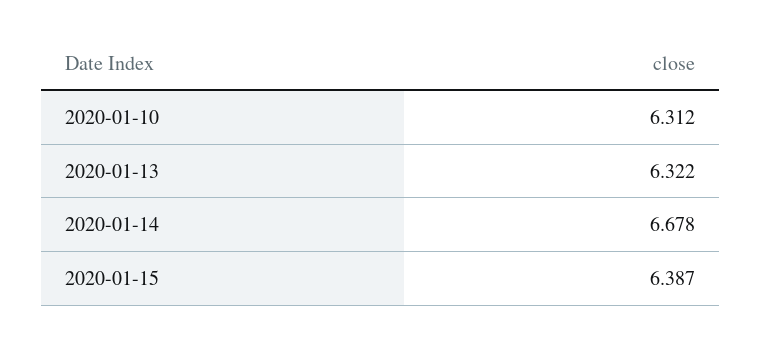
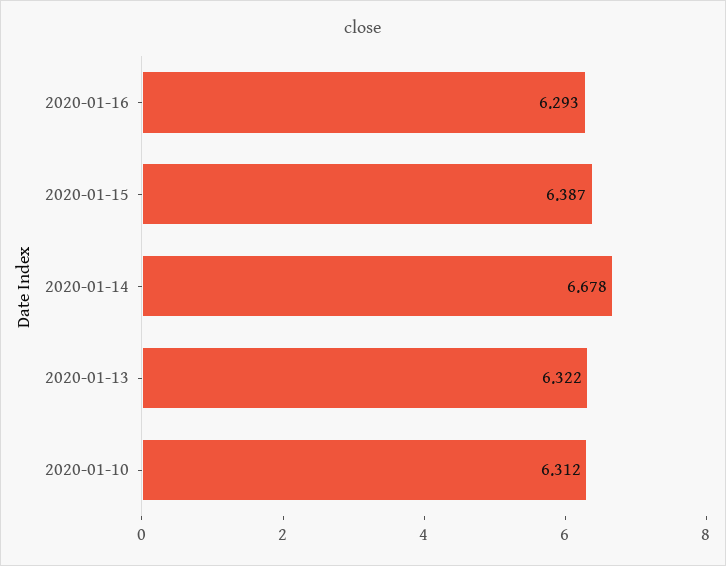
2020-01-16: none -> 6.293

